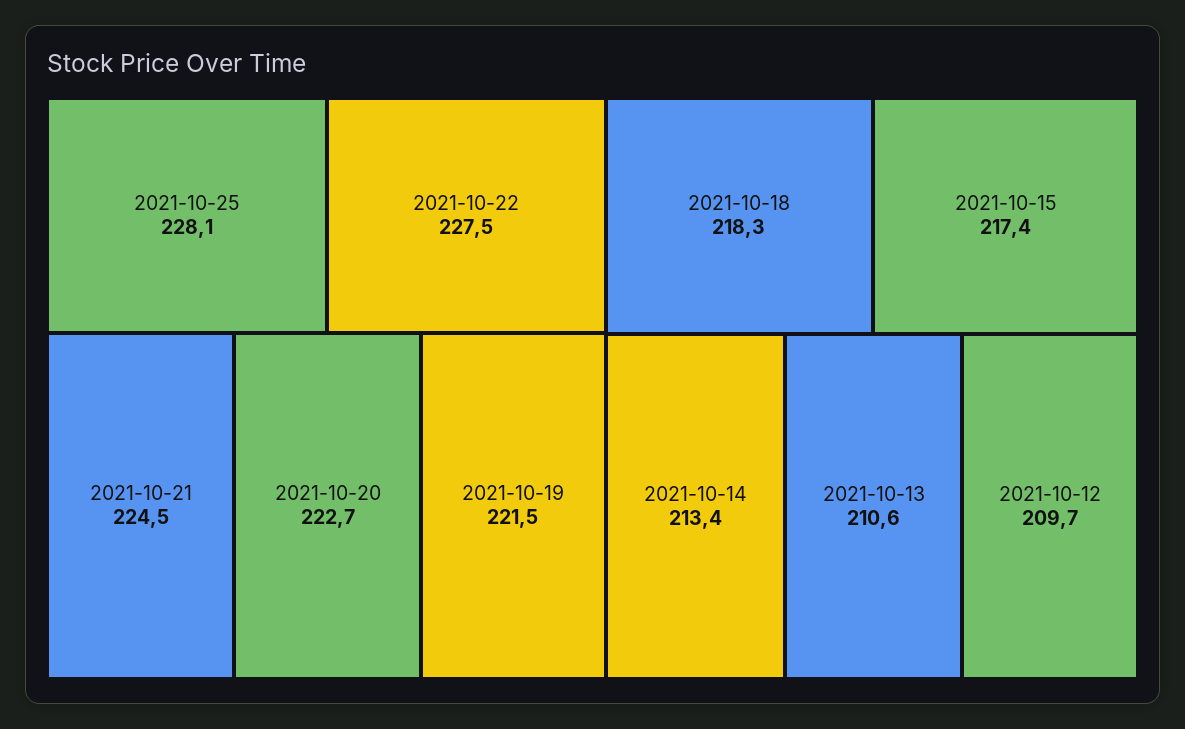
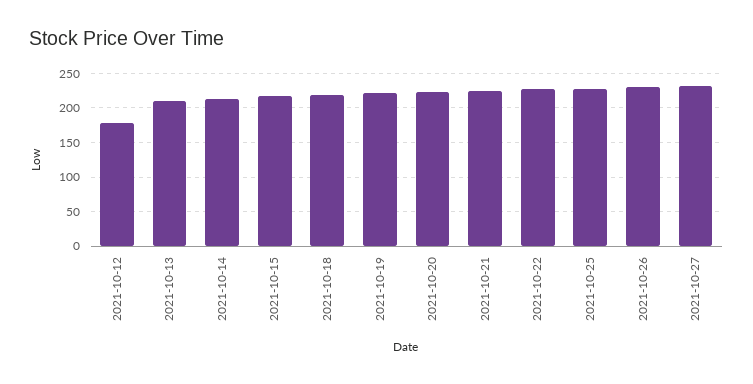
2021-10-12: 209.7 -> 180
2021-10-26: none -> 230
2021-10-27: none -> 230

